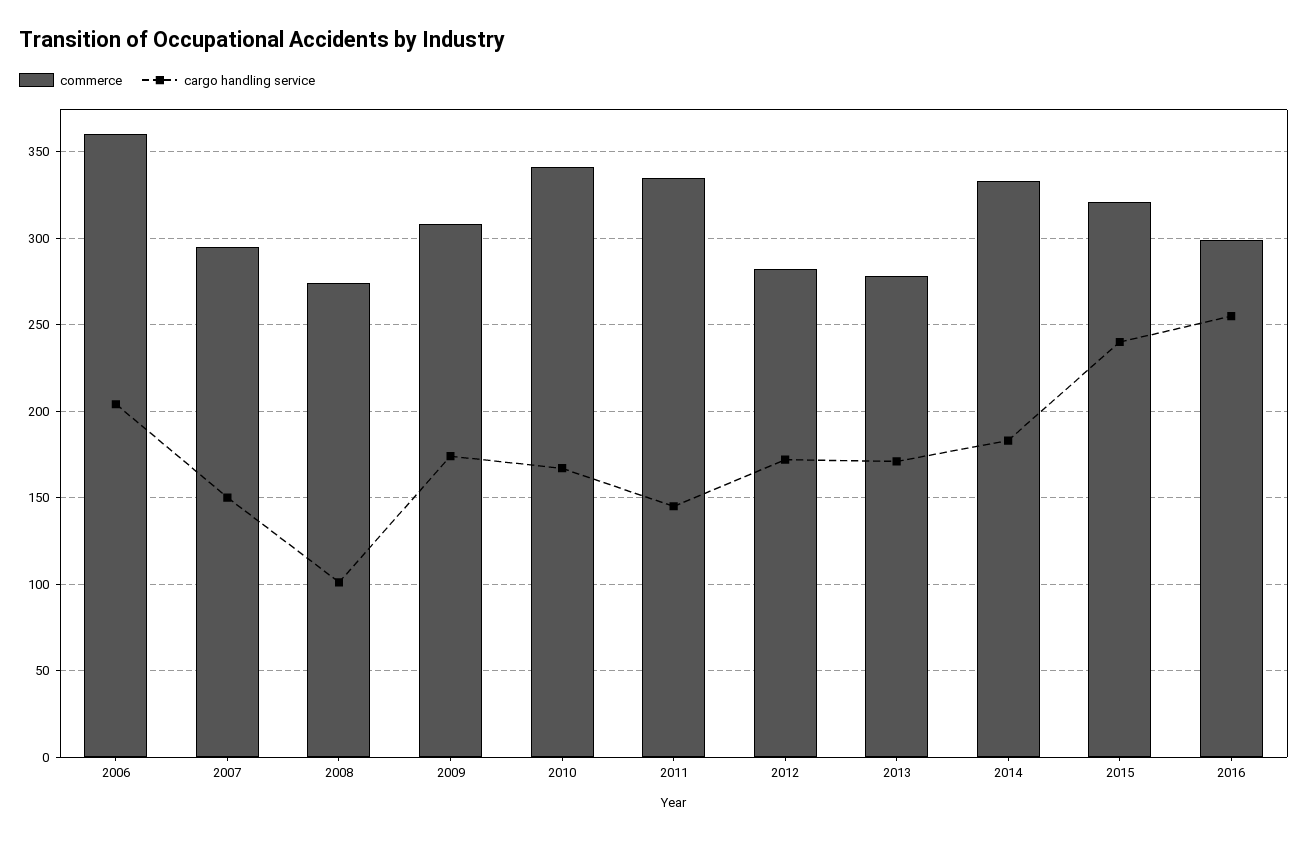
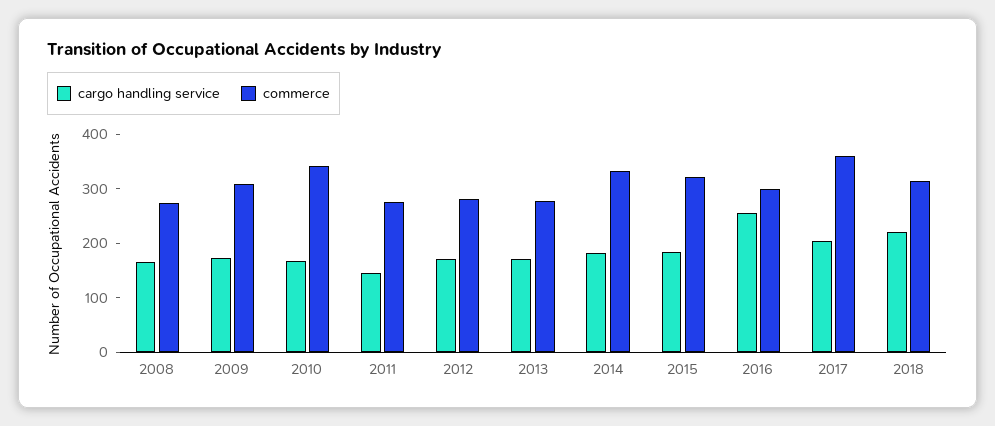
commerce, 2006: 360 -> none
cargo handling service, 2006: 205 -> none
commerce, 2007: 295 -> none
cargo handling service, 2007: 150 -> none
cargo handling service, 2008: 100 -> 160
commerce, 2011: 335 -> 280
cargo handling service, 2015: 240 -> 180
cargo handling service, 2017: none -> 200
commerce, 2017: none -> 360
cargo handling service, 2018: none -> 220
commerce, 2018: none -> 320

